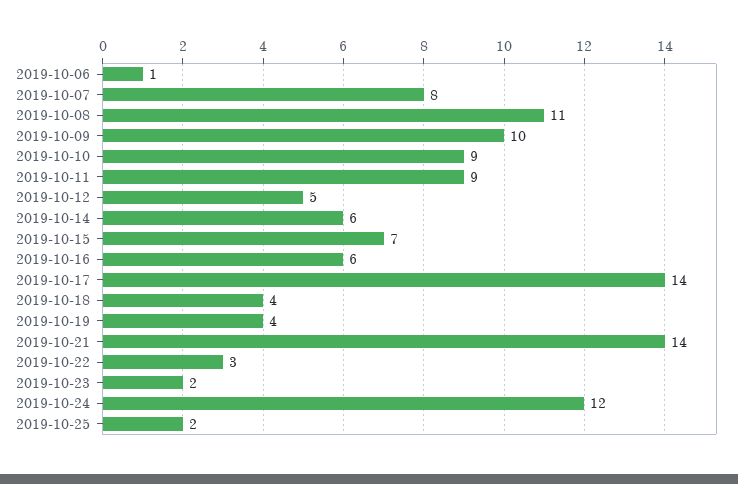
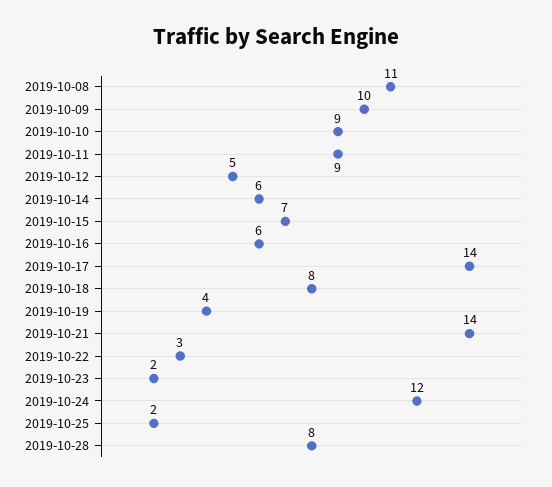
2019-10-06: 1 -> none
2019-10-07: 8 -> none
2019-10-18: 4 -> 8
2019-10-28: none -> 8

